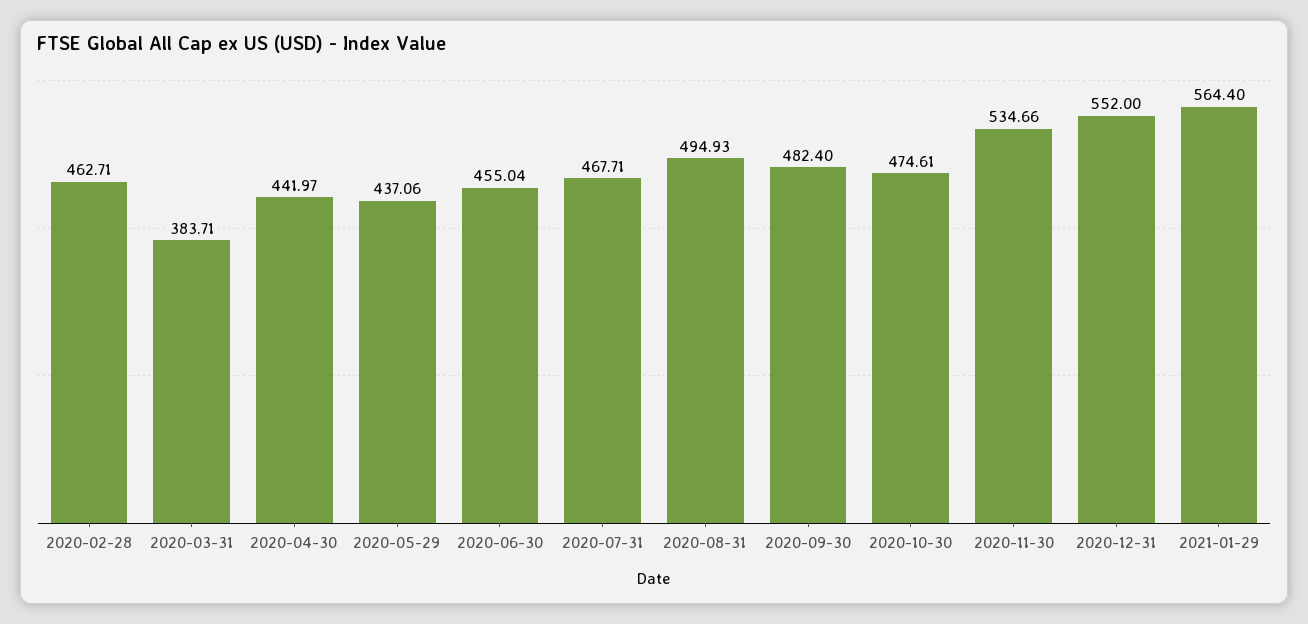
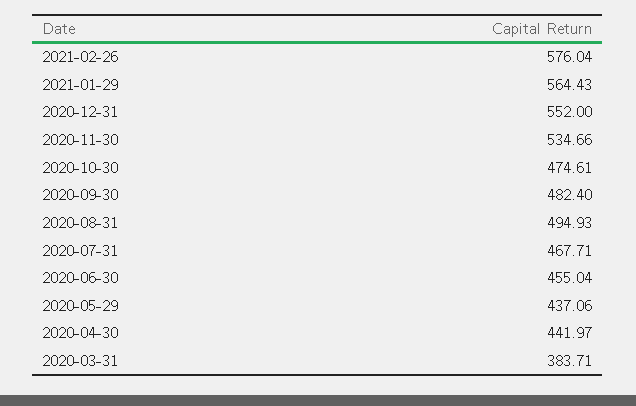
2020-02-28: 462.71 -> none
2021-01-29: 564.4 -> 564.43
2021-02-26: none -> 576.04

